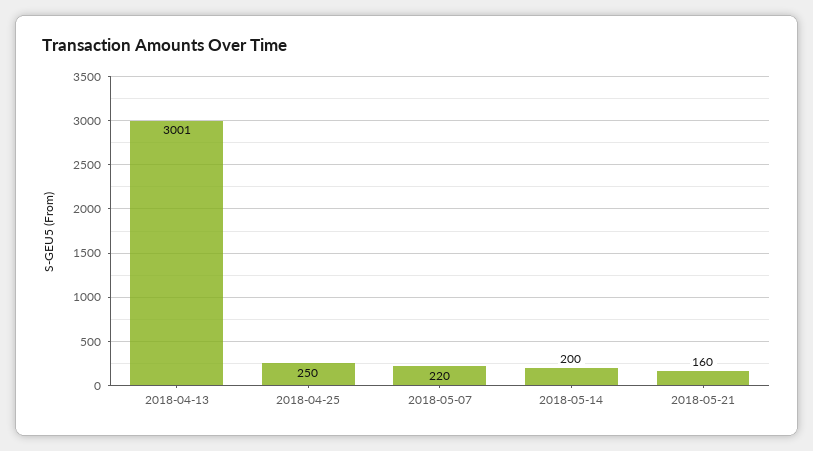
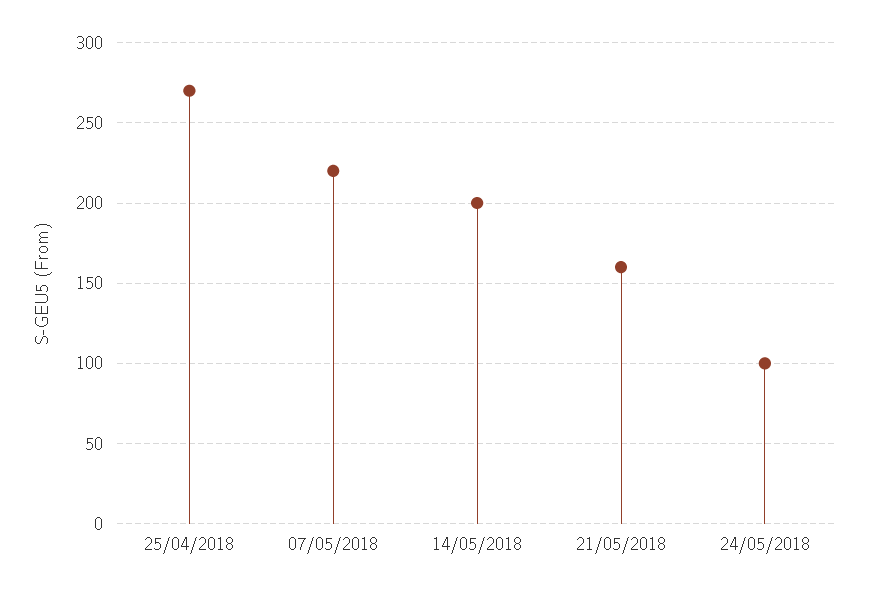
2018-04-13: 3001 -> none
2018-04-25: 250 -> 270
24/05/2018: none -> 100

